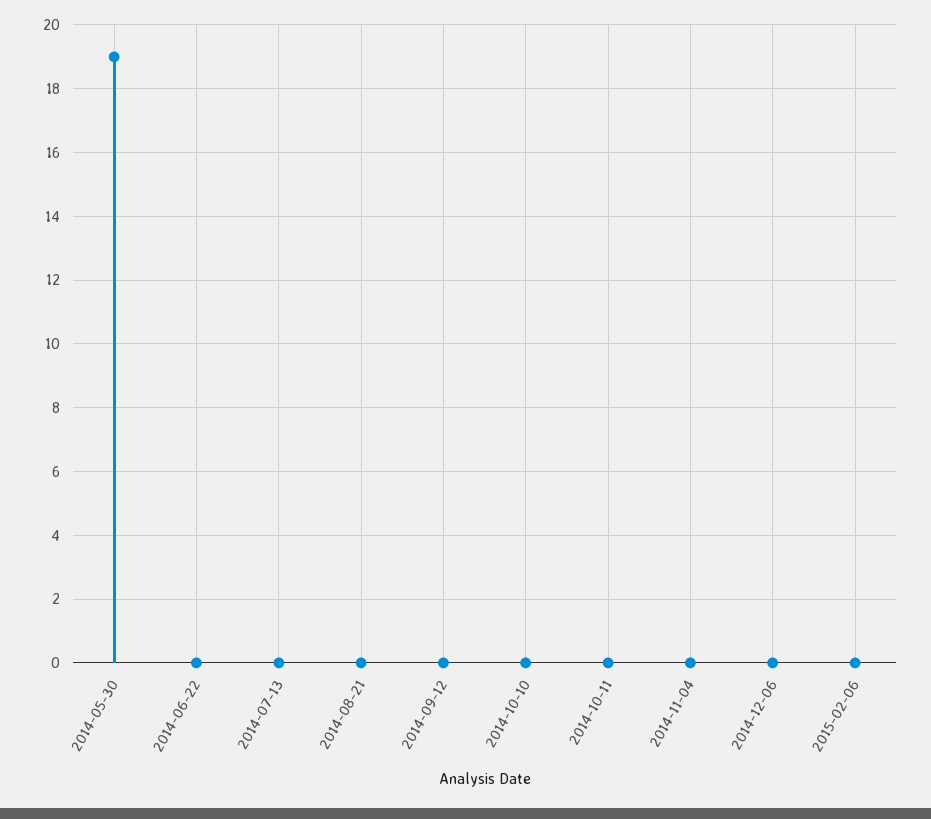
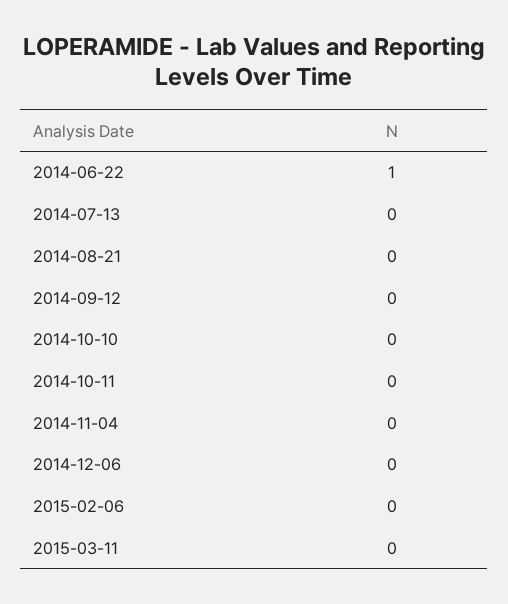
2014-05-30: 19 -> none
2014-06-22: 0 -> 1
2015-03-11: none -> 0

